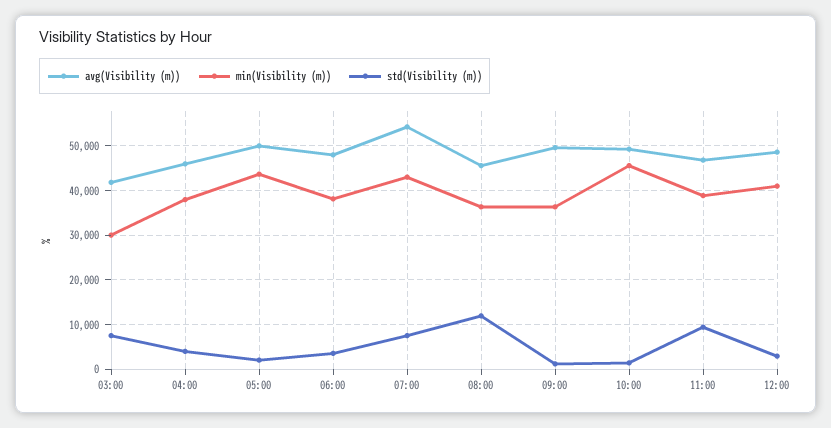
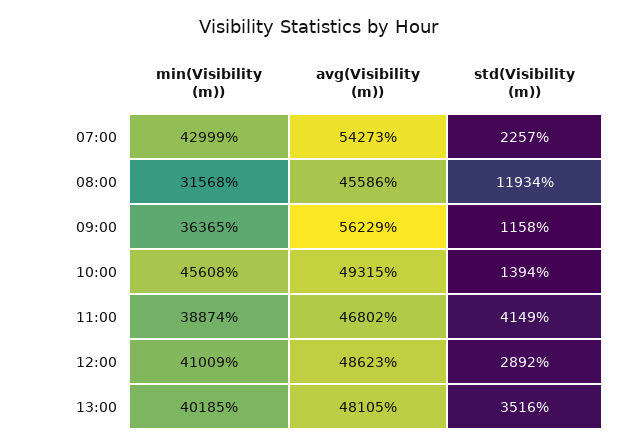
avg(Visibility (m)), 03:00: 42000 -> none
min(Visibility (m)), 03:00: 30000 -> none
std(Visibility (m)), 03:00: 8000 -> none
avg(Visibility (m)), 04:00: 46000 -> none
min(Visibility (m)), 04:00: 38000 -> none
std(Visibility (m)), 04:00: 4000 -> none
avg(Visibility (m)), 05:00: 50000 -> none
min(Visibility (m)), 05:00: 44000 -> none
std(Visibility (m)), 05:00: 2000 -> none
avg(Visibility (m)), 06:00: 48000 -> none
min(Visibility (m)), 06:00: 38000 -> none
std(Visibility (m)), 06:00: 4000 -> none
std(Visibility (m)), 07:00: 8000 -> 2257
min(Visibility (m)), 08:00: 36000 -> 31568
avg(Visibility (m)), 09:00: 50000 -> 56229
std(Visibility (m)), 11:00: 10000 -> 4149
min(Visibility (m)), 13:00: none -> 40185
avg(Visibility (m)), 13:00: none -> 48105
std(Visibility (m)), 13:00: none -> 3516

